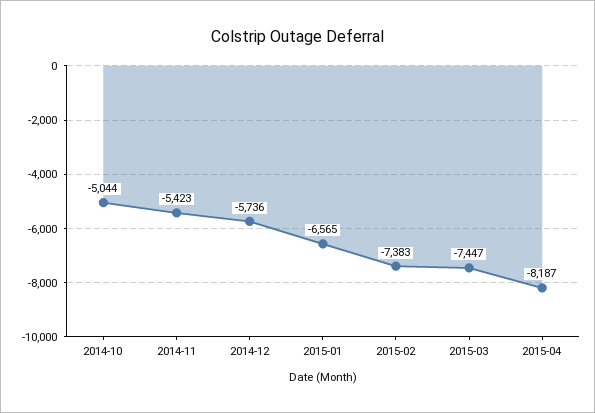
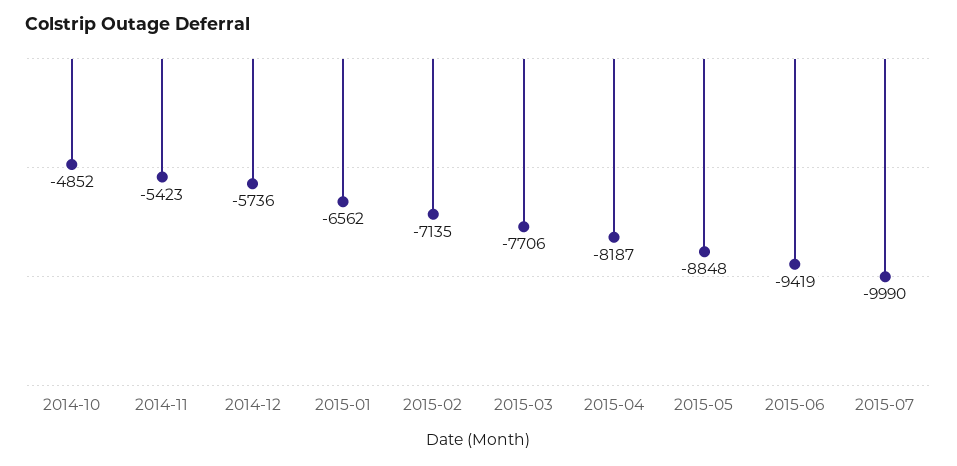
2014-10: -5044 -> -4852
2015-01: -6565 -> -6562
2015-02: -7383 -> -7135
2015-03: -7447 -> -7706
2015-05: none -> -8848
2015-06: none -> -9419
2015-07: none -> -9990

